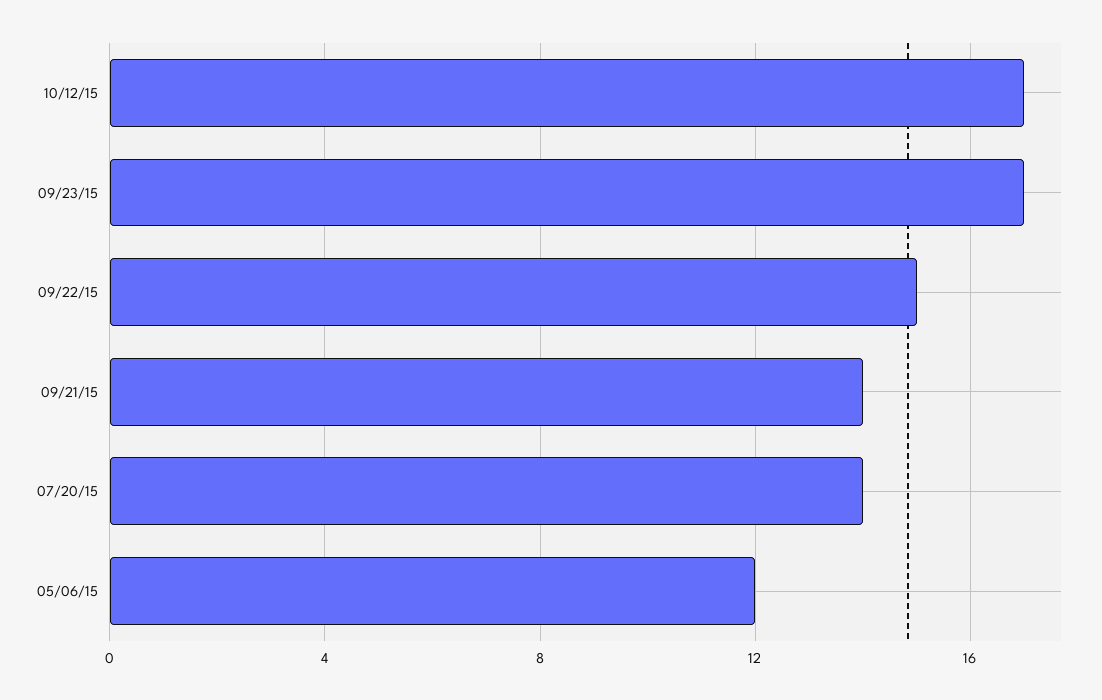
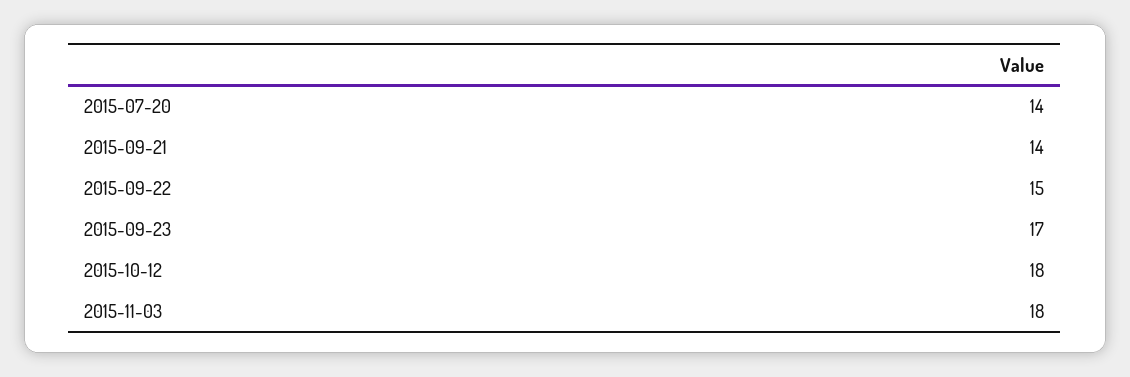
10/12/15: 17 -> 18
05/06/15: 12 -> none
2015-11-03: none -> 18

